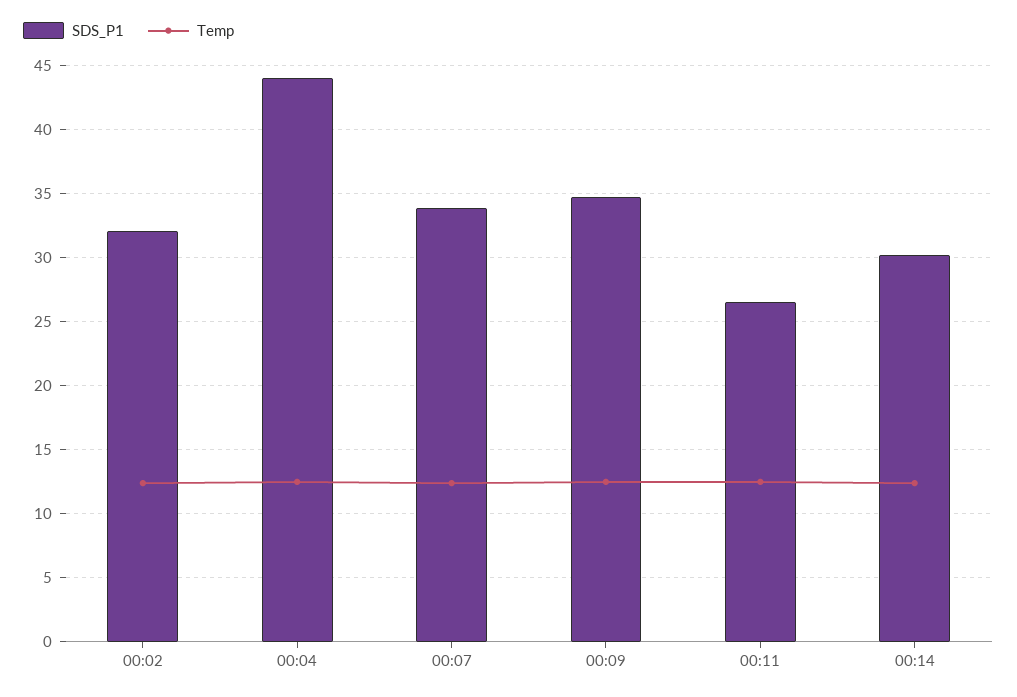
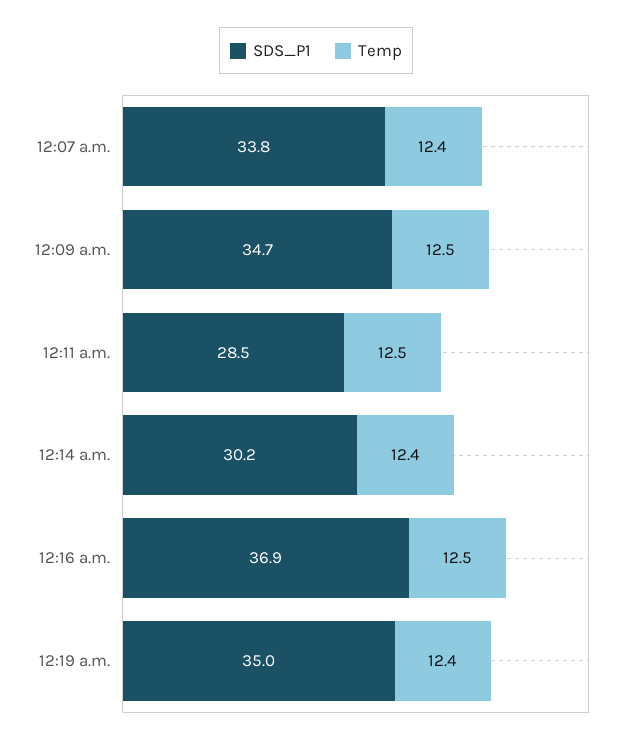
SDS_P1, 00:02: 32 -> none
Temp, 00:02: 12.5 -> none
SDS_P1, 00:04: 44 -> none
Temp, 00:04: 12.5 -> none
SDS_P1, 00:11: 26.5 -> 28.5
SDS_P1, 12:16 a.m.: none -> 36.9
Temp, 12:16 a.m.: none -> 12.5
SDS_P1, 12:19 a.m.: none -> 35
Temp, 12:19 a.m.: none -> 12.4

